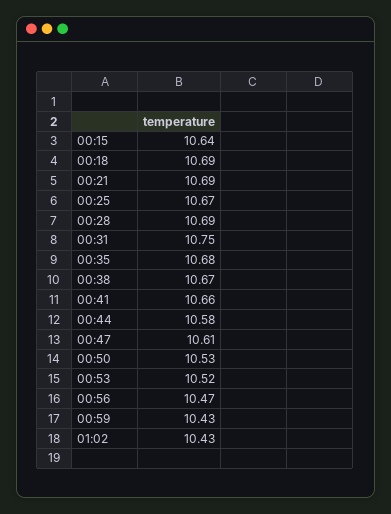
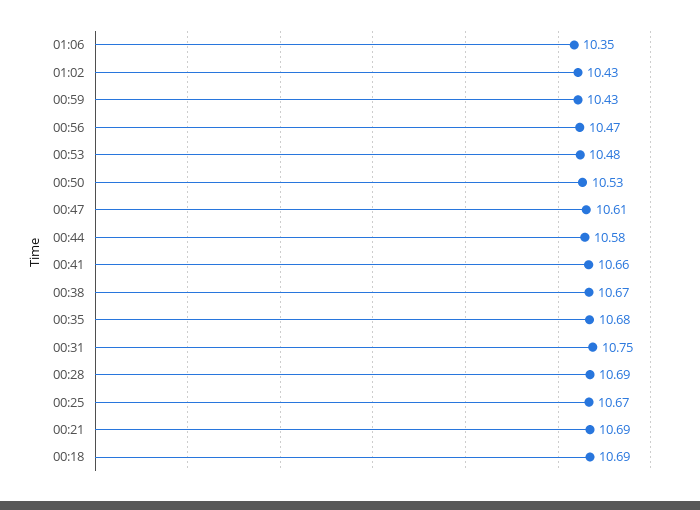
00:15: 10.64 -> none
00:53: 10.52 -> 10.48
01:06: none -> 10.35

